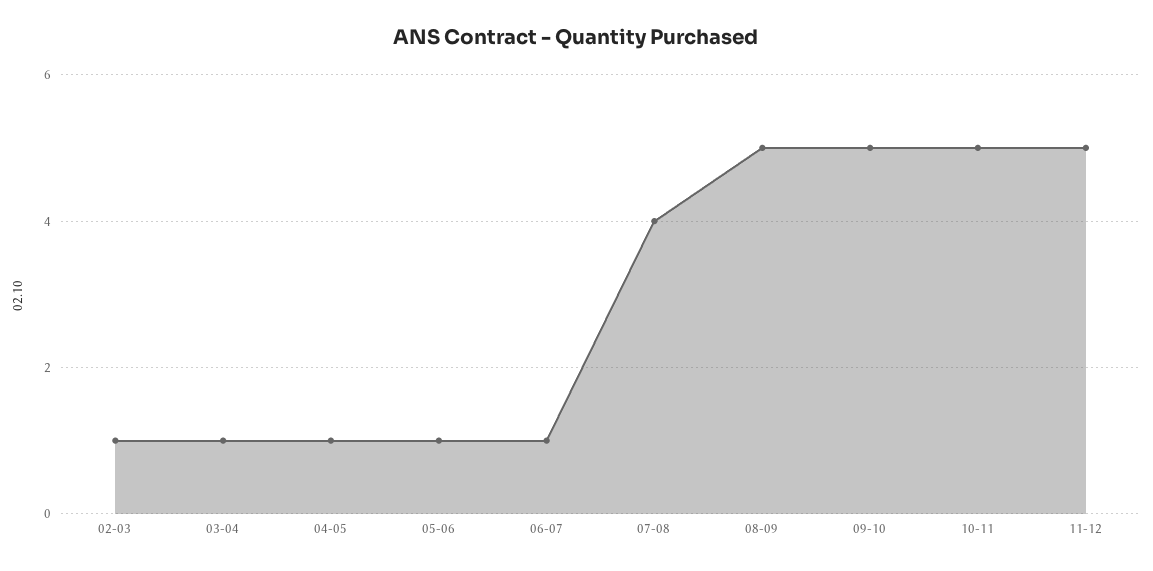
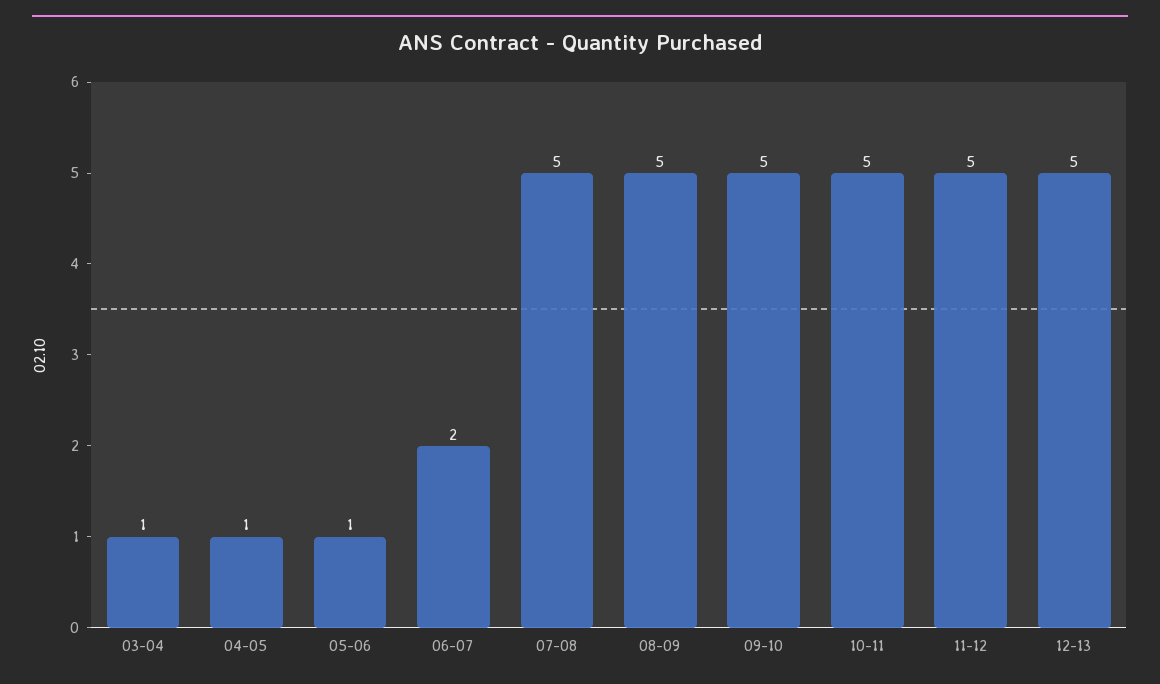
02-03: 1 -> none
06-07: 1 -> 2
07-08: 4 -> 5
12-13: none -> 5

